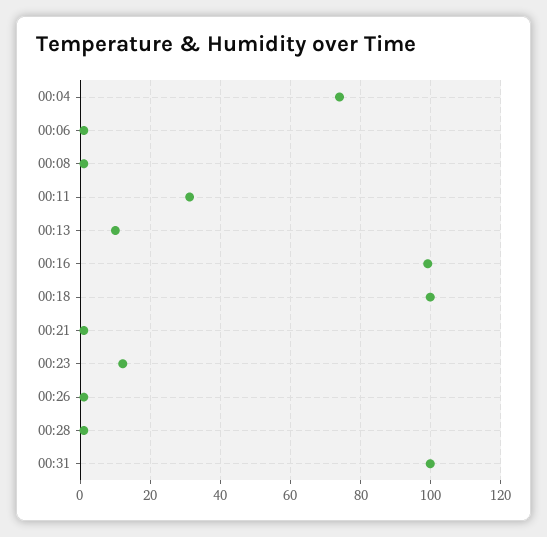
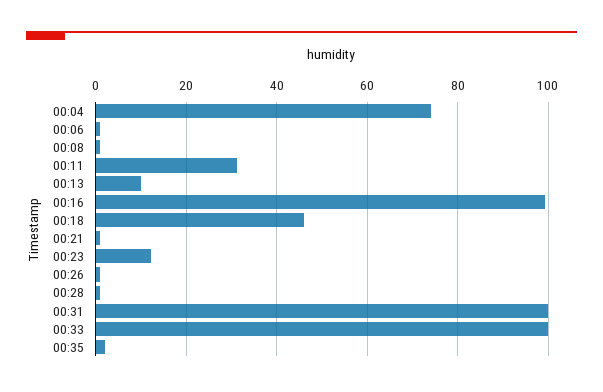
00:18: 100 -> 46
00:33: none -> 100
00:35: none -> 2

